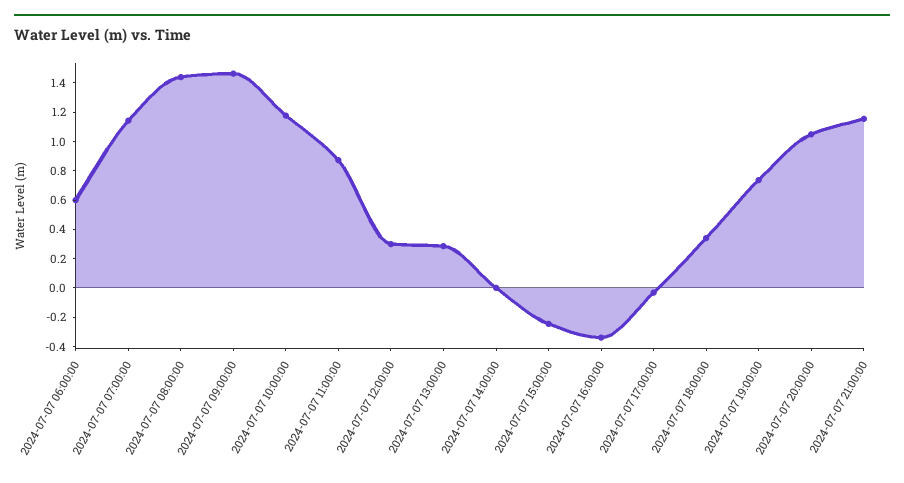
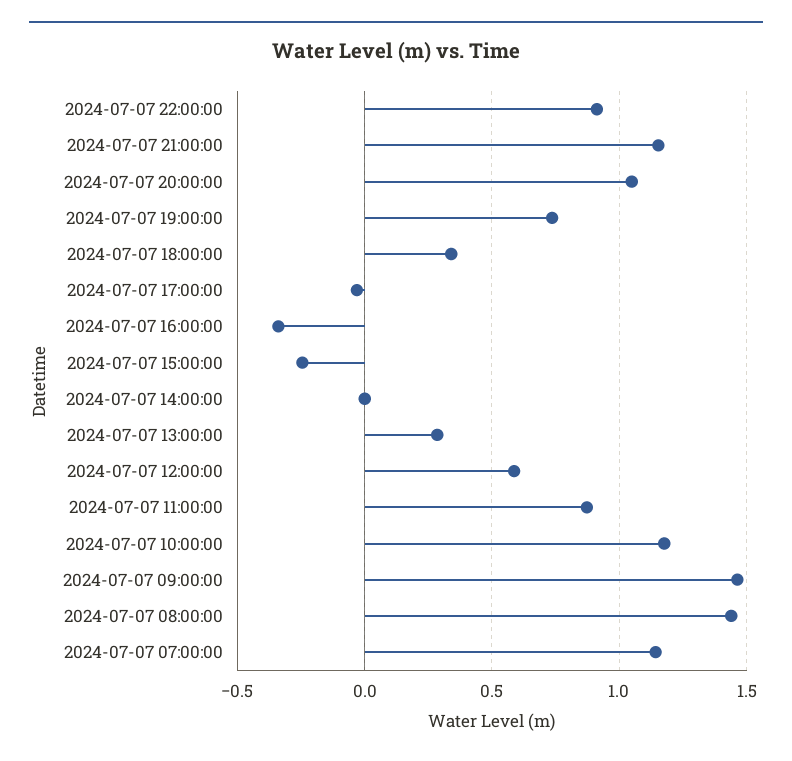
2024-07-07 06:00:00: 0.6 -> none
2024-07-07 12:00:00: 0.3 -> 0.6
2024-07-07 22:00:00: none -> 0.9

